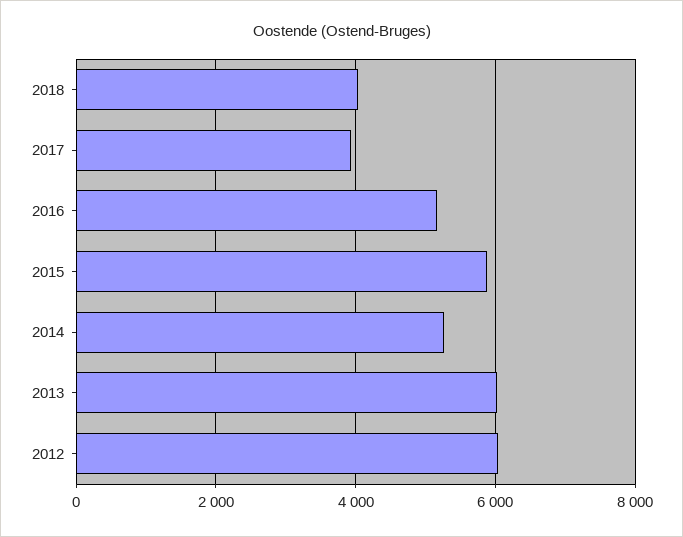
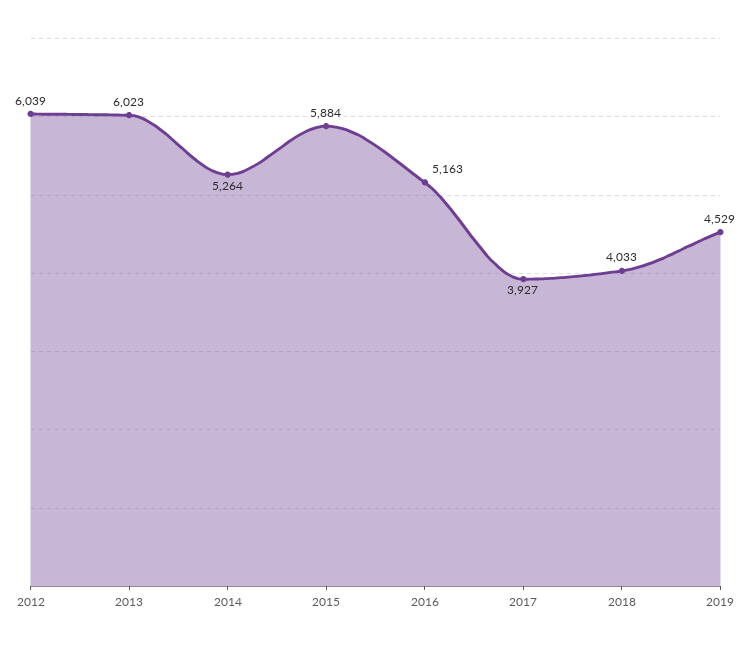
2019: none -> 4529

